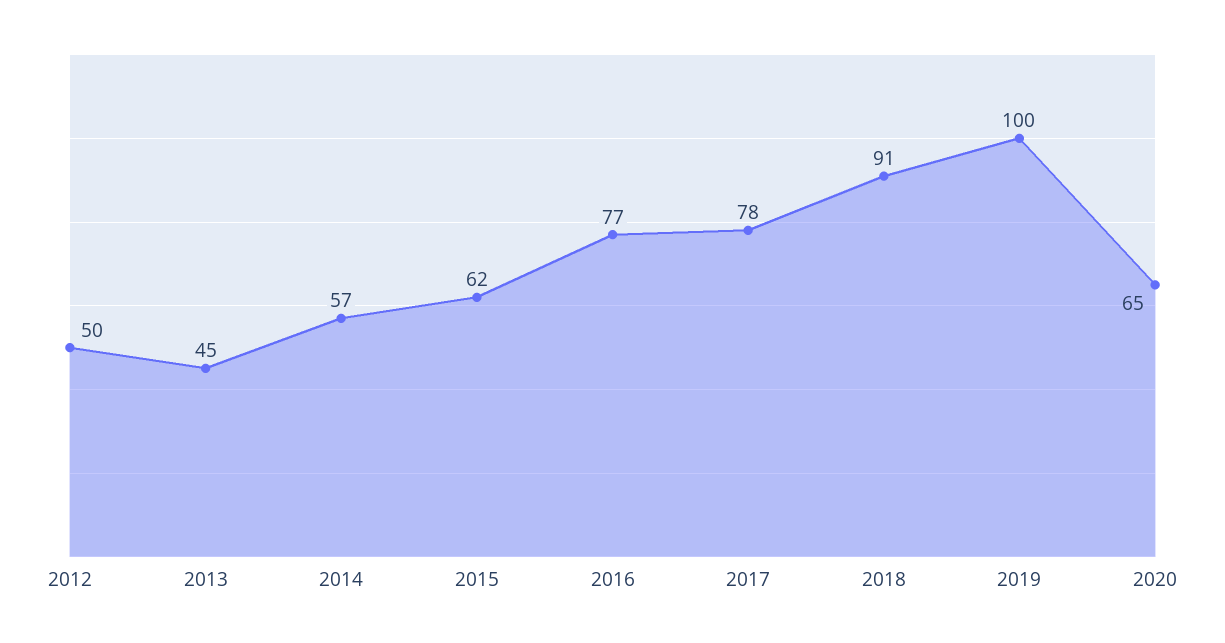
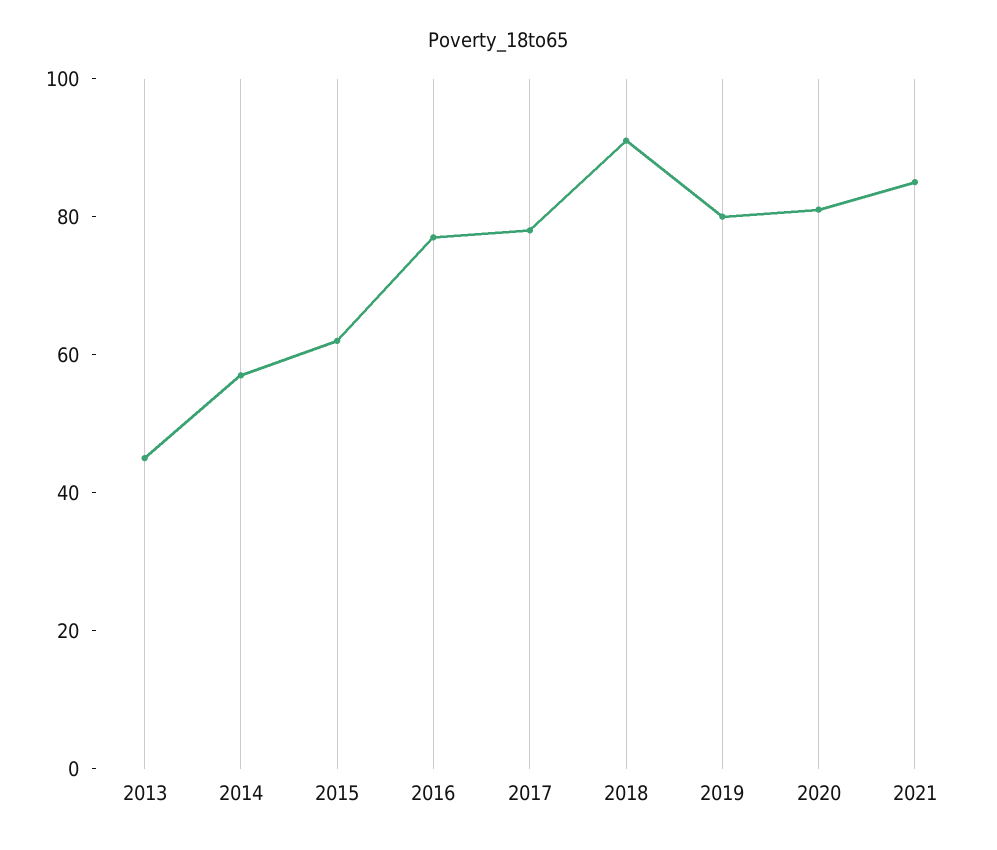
2012: 50 -> none
2019: 100 -> 80
2020: 65 -> 80
2021: none -> 85

